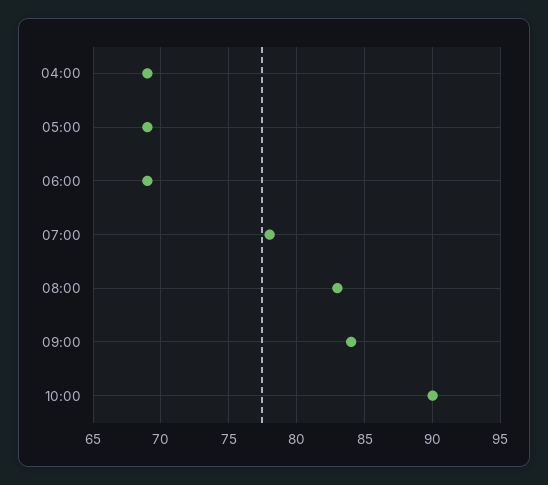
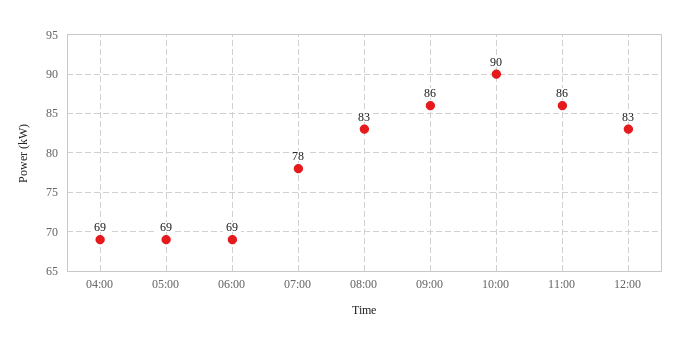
09:00: 84 -> 86
11:00: none -> 86
12:00: none -> 83

